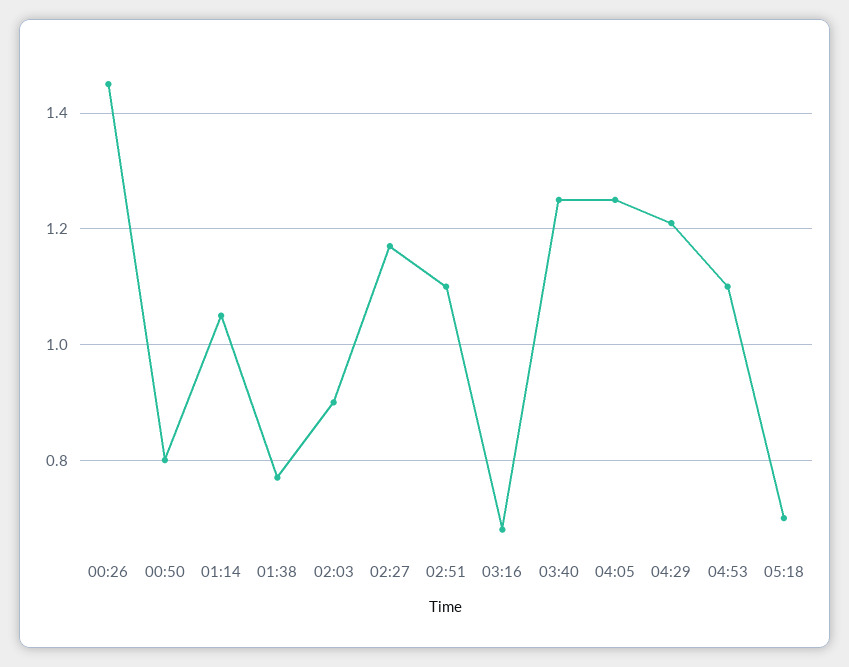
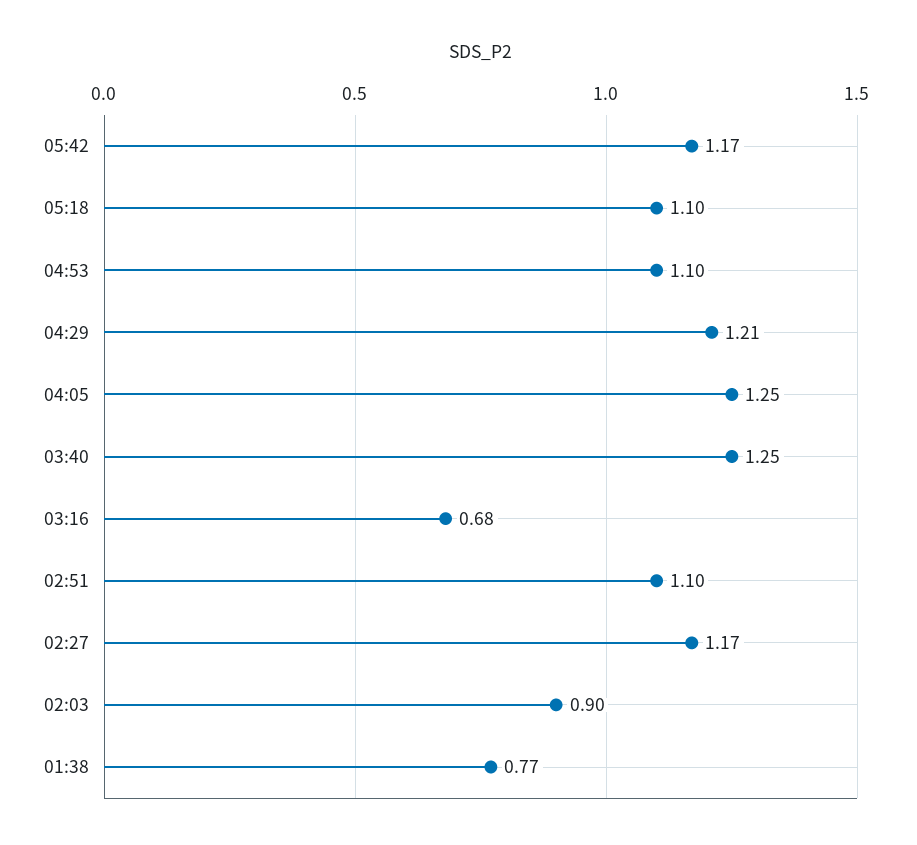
00:26: 1.45 -> none
00:50: 0.8 -> none
01:14: 1.05 -> none
05:18: 0.7 -> 1.1
05:42: none -> 1.17

